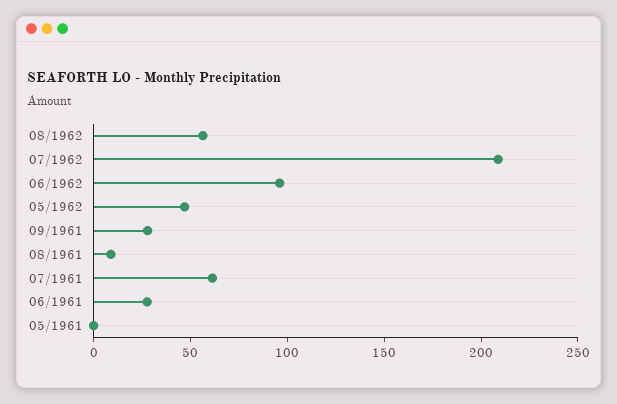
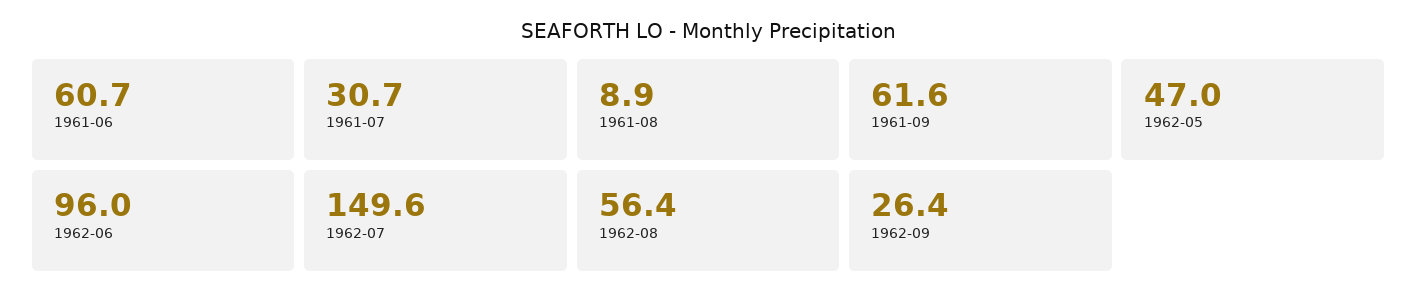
07/1962: 210 -> 149.6
09/1961: 30 -> 61.6
07/1961: 60 -> 30.7
06/1961: 30 -> 60.7
05/1961: 0 -> none
1962-09: none -> 26.4

